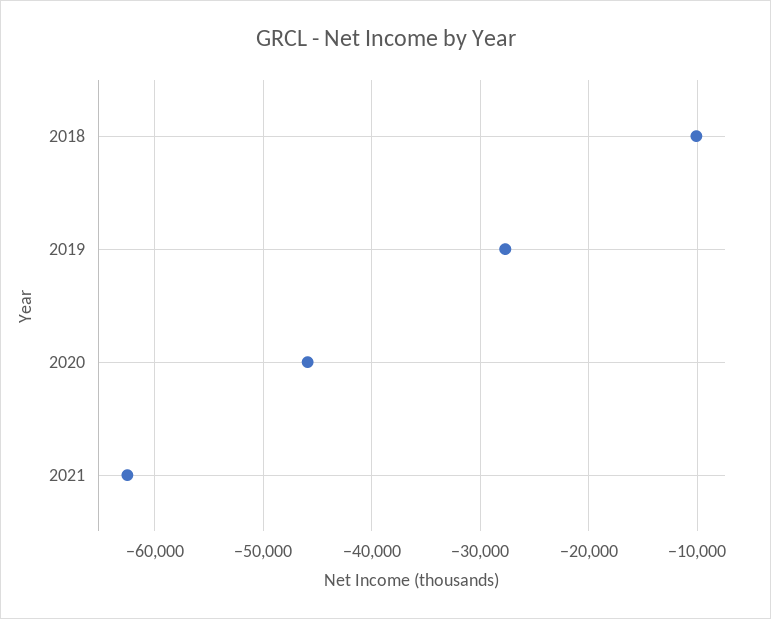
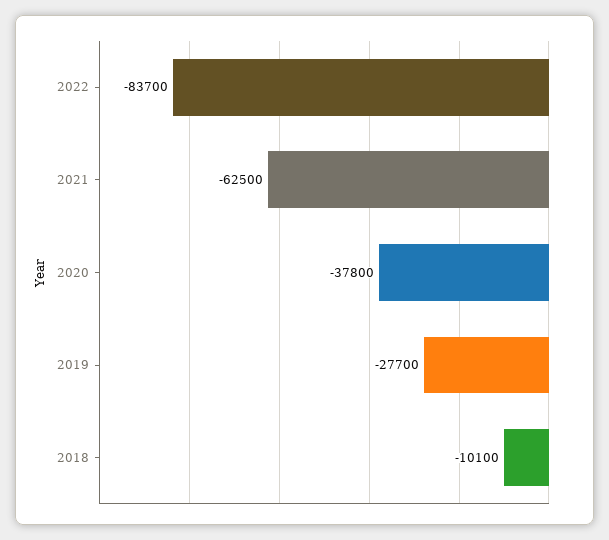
2020: -46000 -> -37800
2022: none -> -83700

